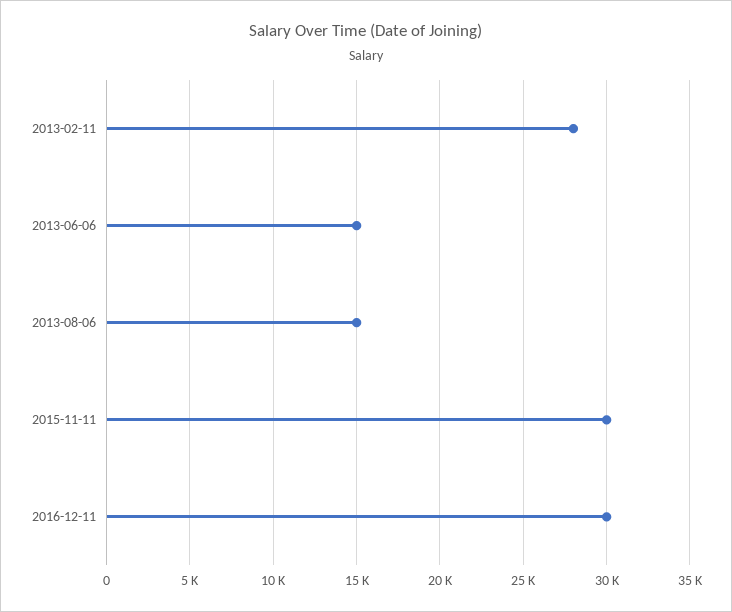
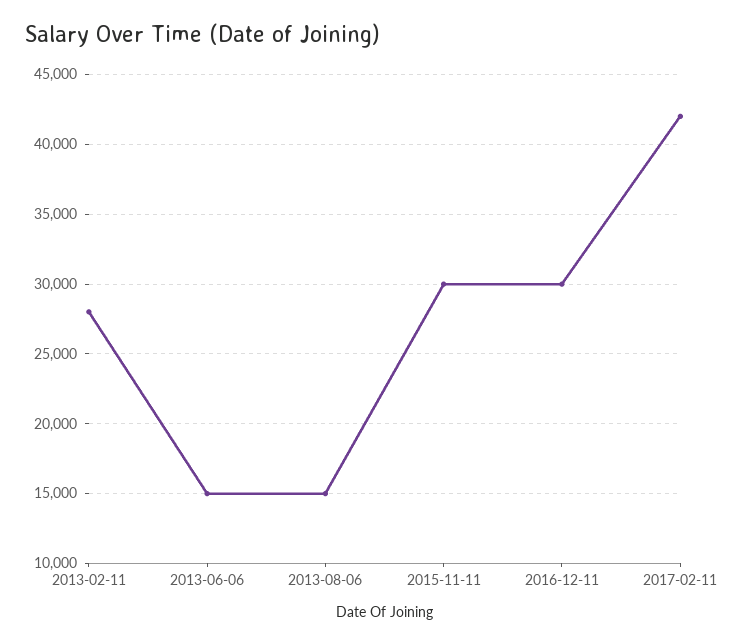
2017-02-11: none -> 42000

